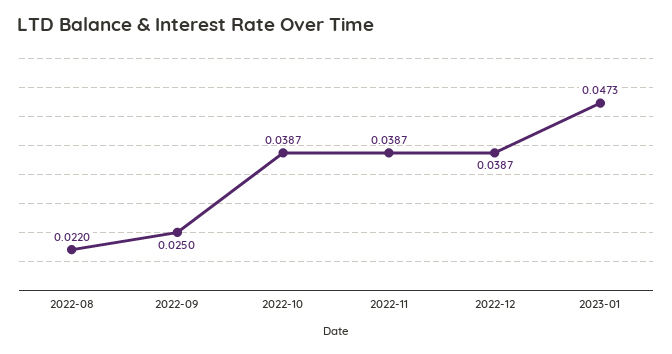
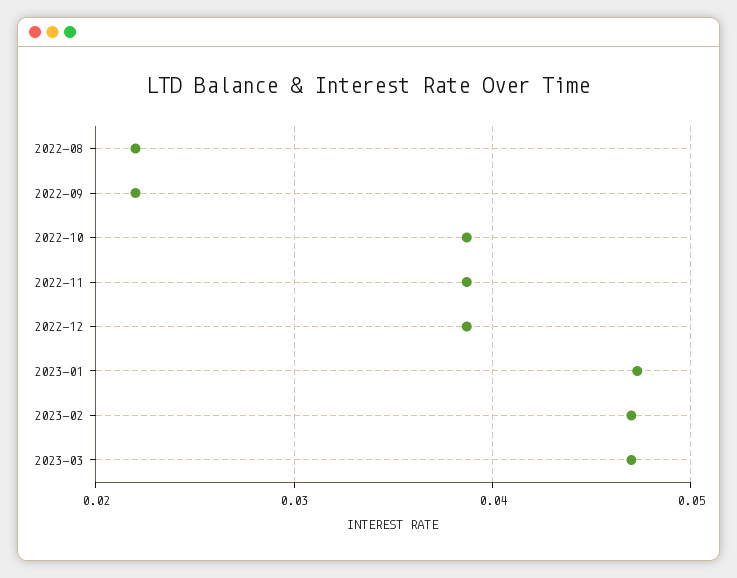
2022-09: 0.025 -> 0.022
2023-02: none -> 0.047
2023-03: none -> 0.047

